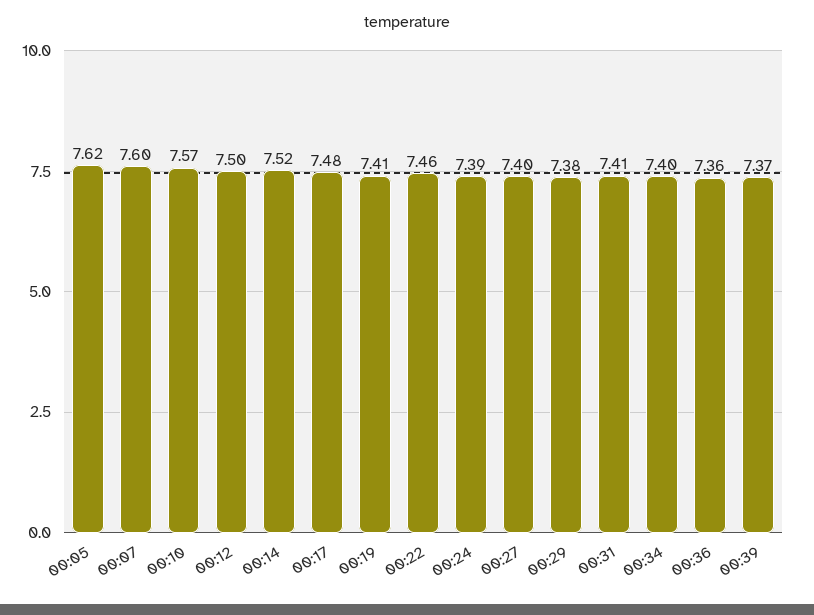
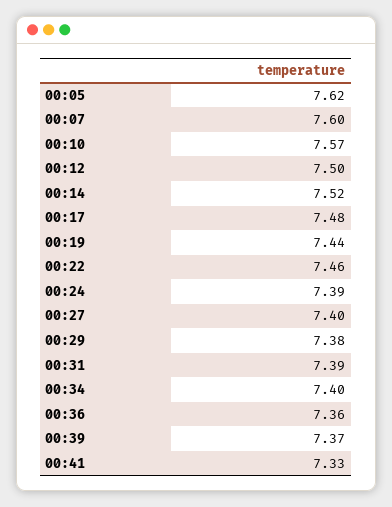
00:19: 7.41 -> 7.44
00:31: 7.41 -> 7.39
00:41: none -> 7.33

